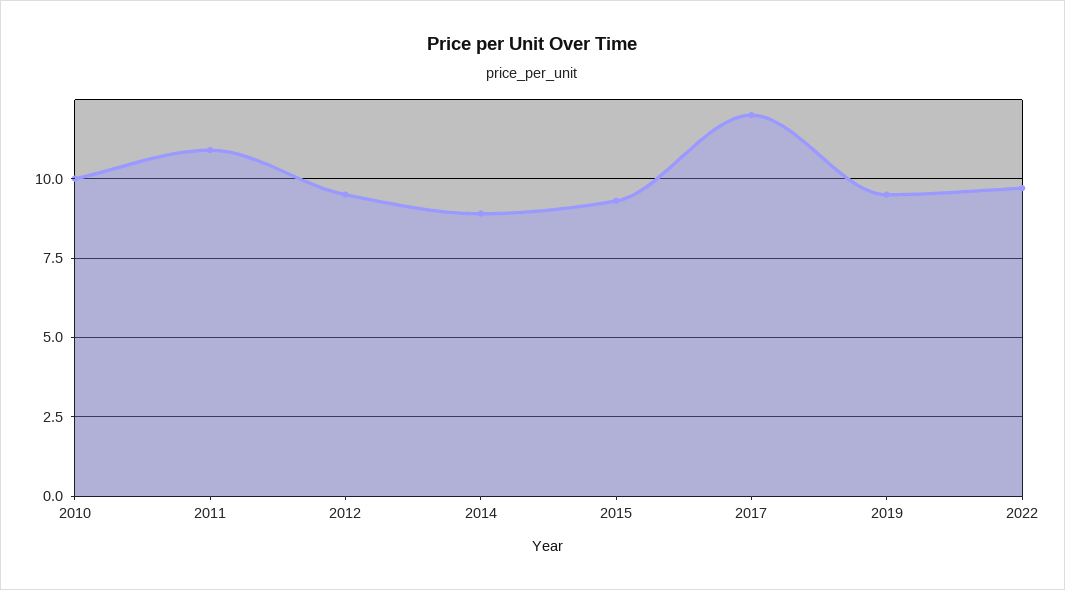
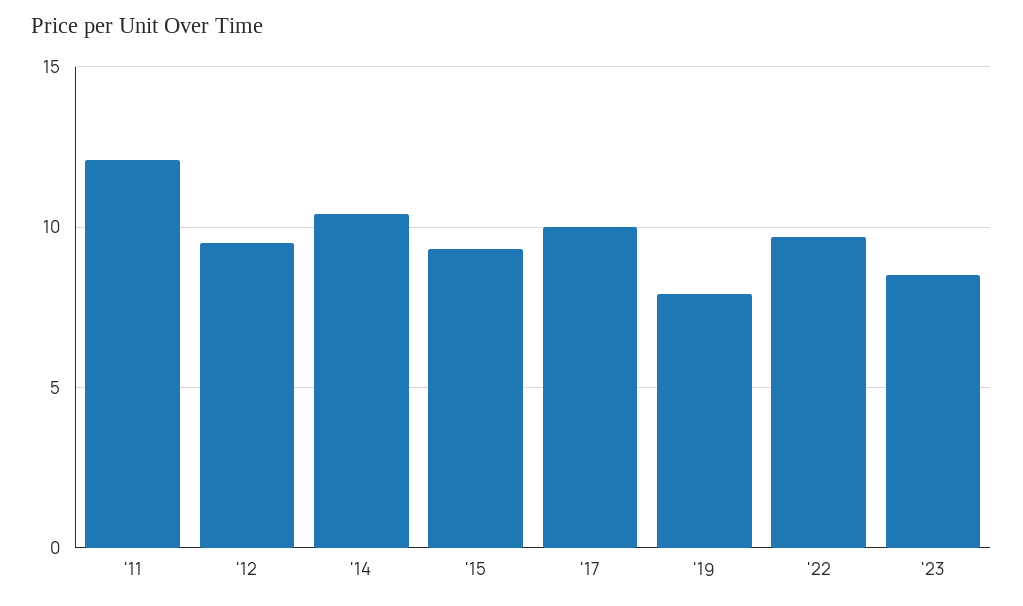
2010: 10 -> none
2011: 11 -> 12
2014: 9 -> 10.5
2017: 12 -> 10
2019: 9.5 -> 8
'23: none -> 8.5

